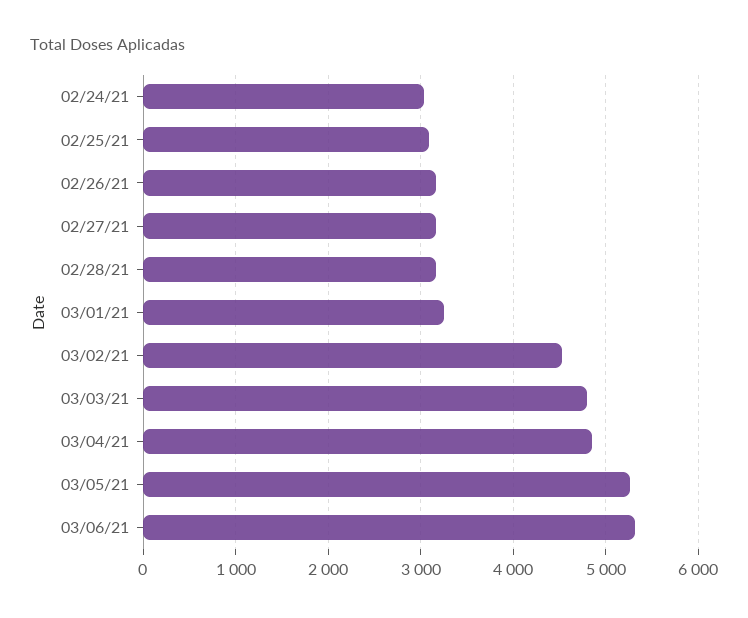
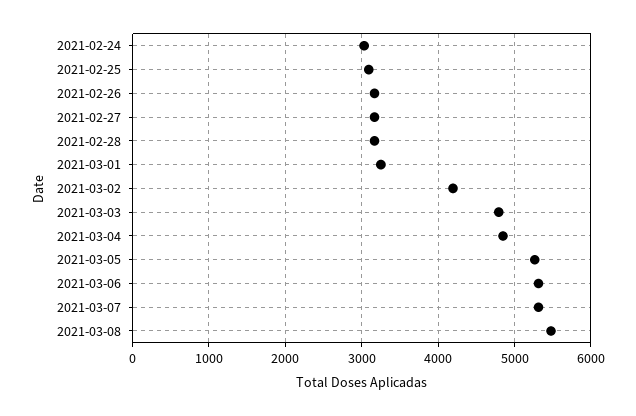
03/02/21: 4500 -> 4200
2021-03-07: none -> 5300
2021-03-08: none -> 5500

